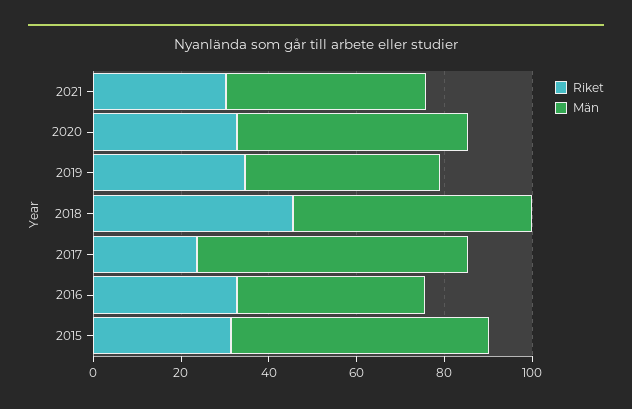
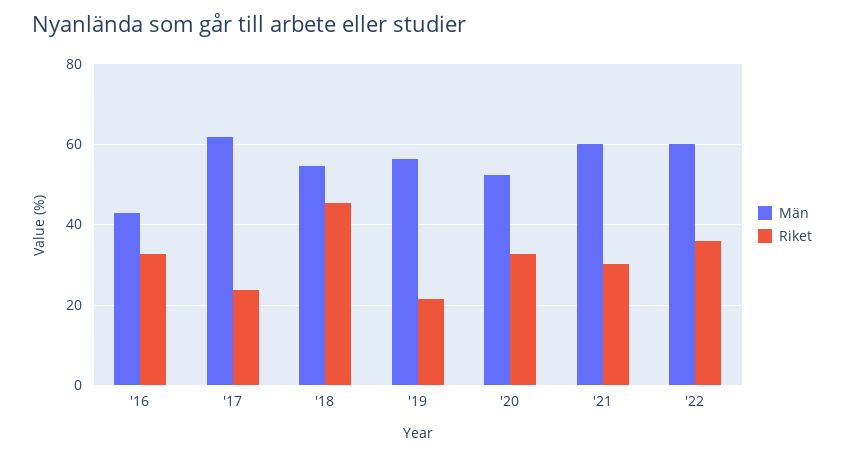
Män, 2021: 45 -> 60
Riket, 2019: 35 -> 22
Män, 2019: 45 -> 56
Riket, 2015: 30 -> none
Män, 2015: 60 -> none
Män, '22: none -> 60
Riket, '22: none -> 36

